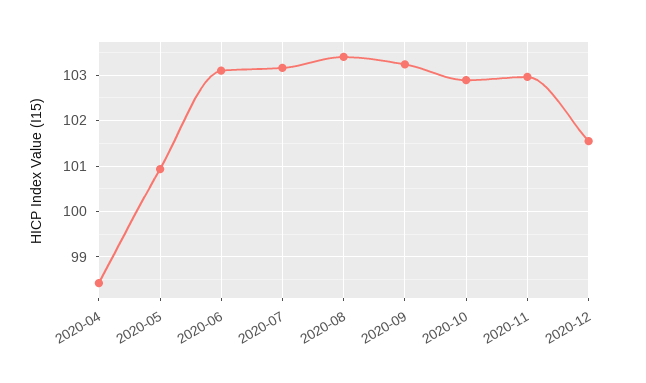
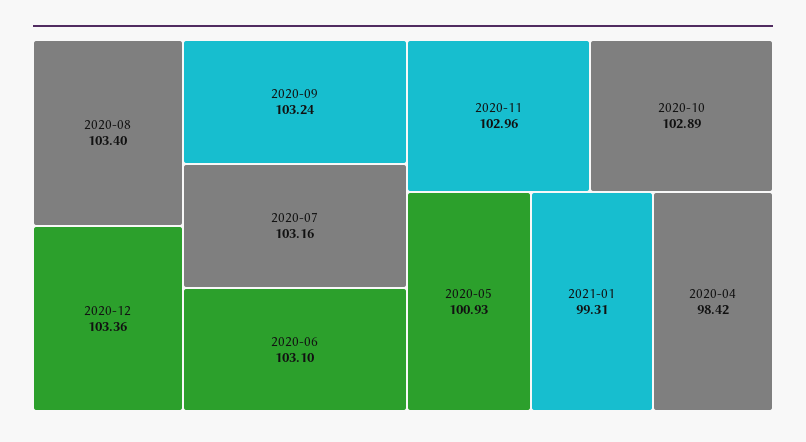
2020-12: 101.6 -> 103.36
2021-01: none -> 99.31

